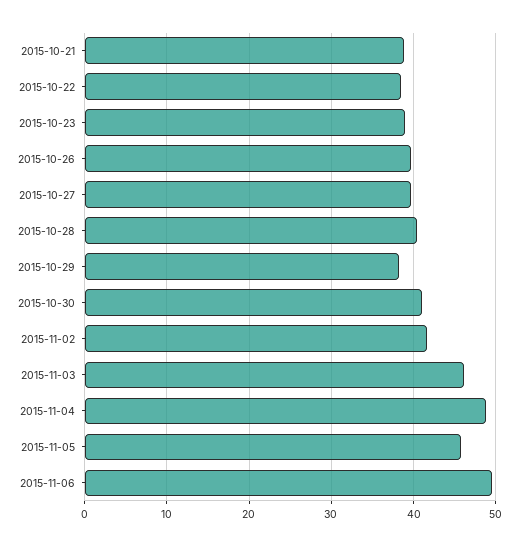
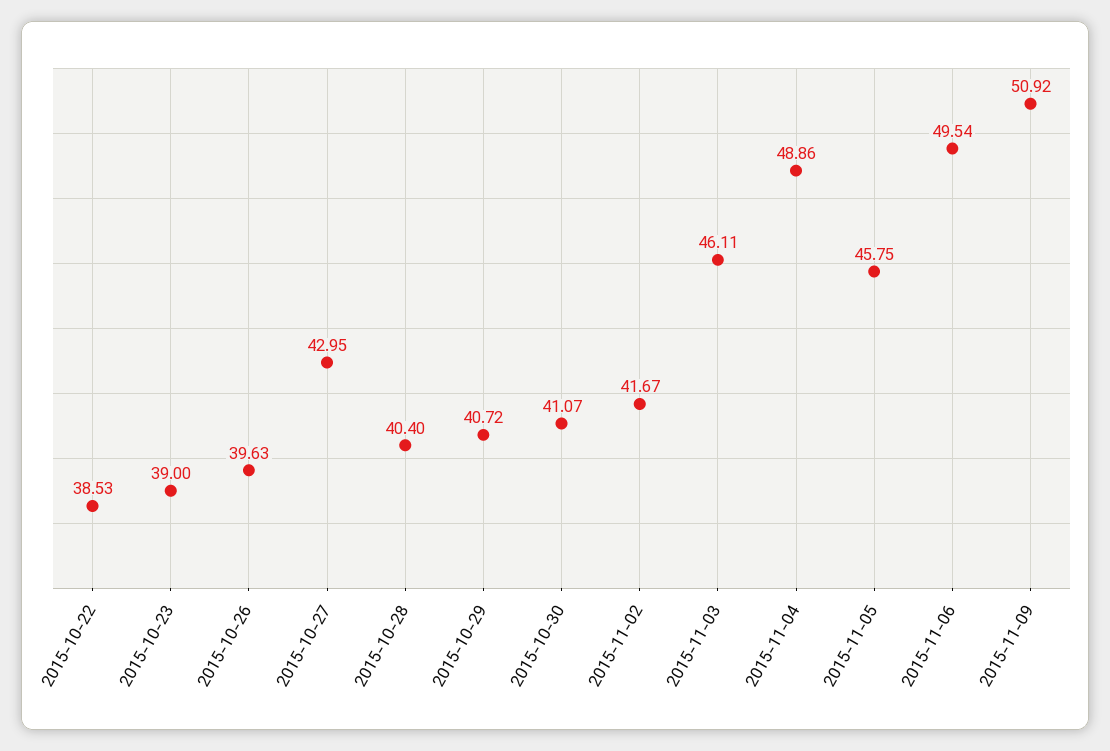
2015-10-21: 39 -> none
2015-10-27: 40 -> 42.95
2015-10-29: 38 -> 40.72
2015-11-09: none -> 50.92

